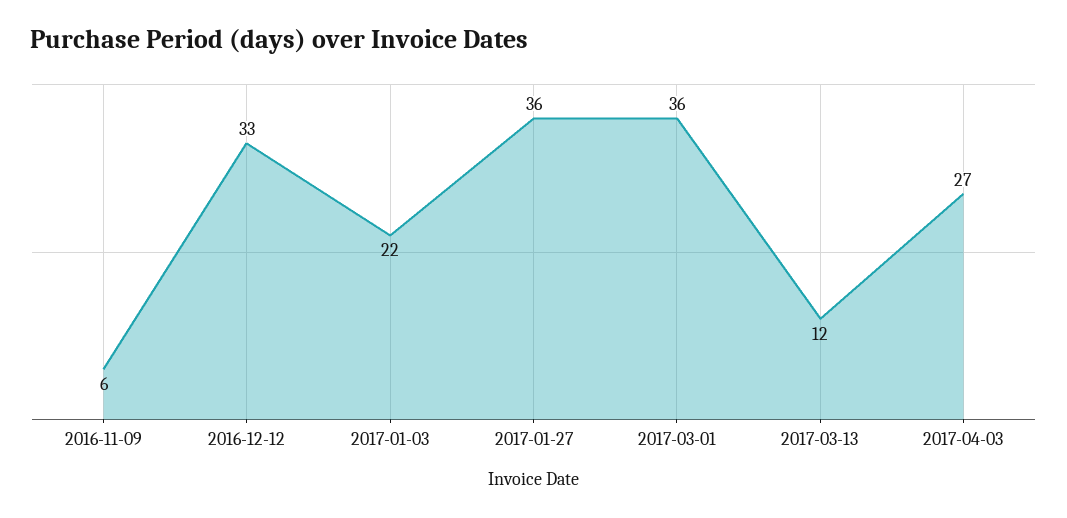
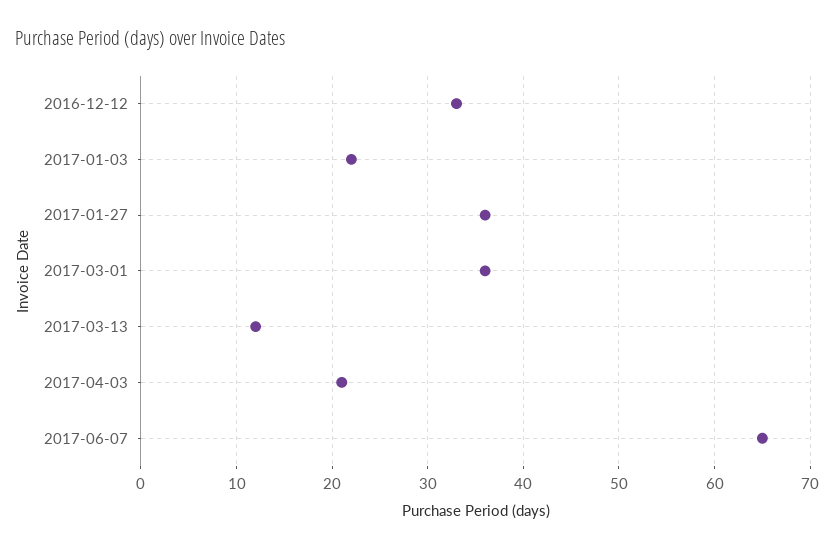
2016-11-09: 6 -> none
2017-04-03: 27 -> 21
2017-06-07: none -> 65

